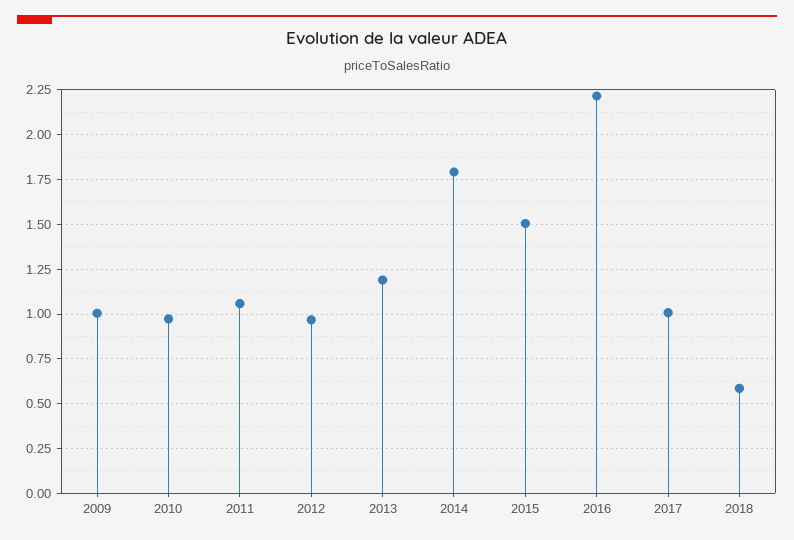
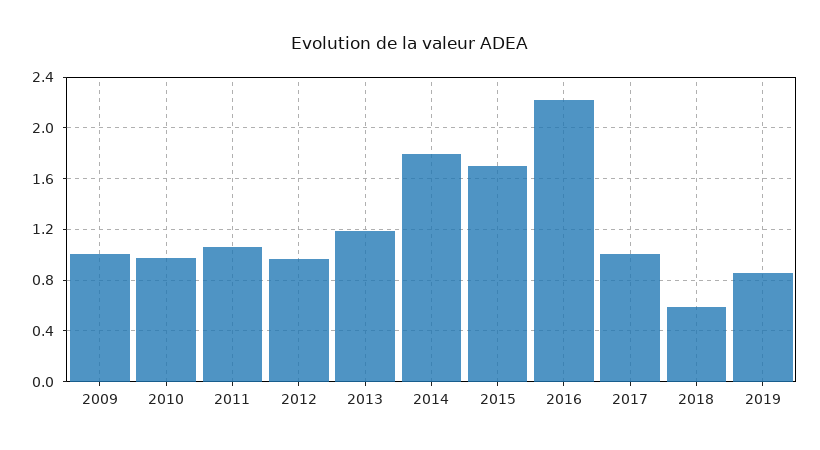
2015: 1.5 -> 1.7
2019: none -> 0.85

